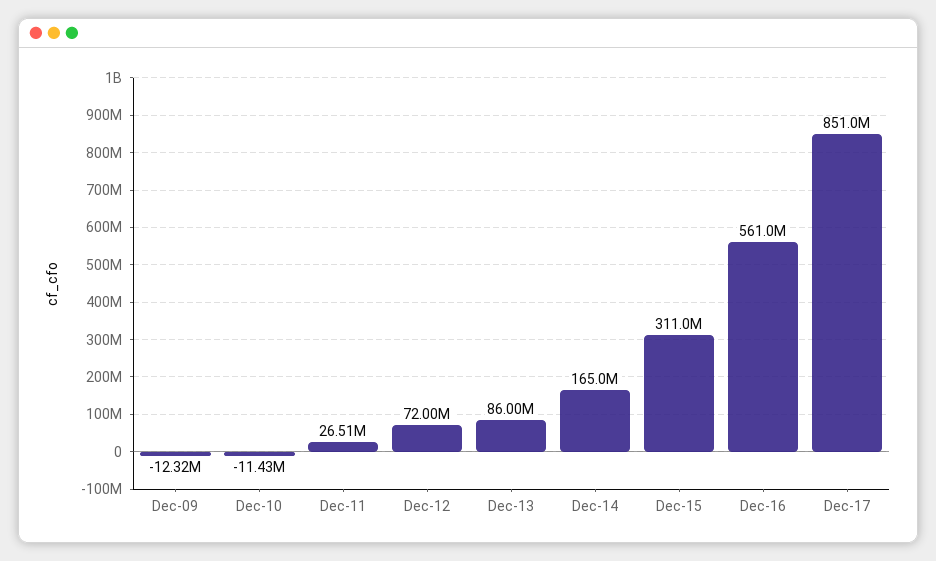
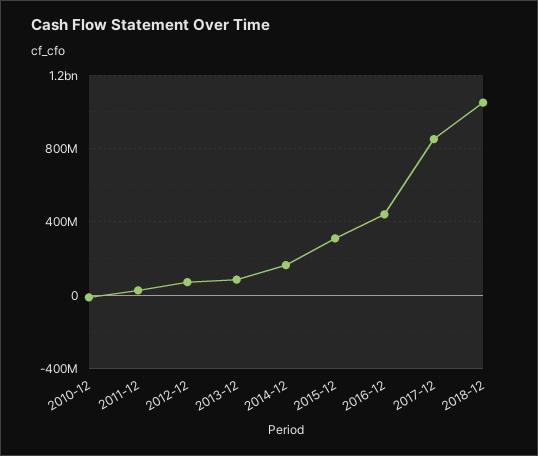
Dec-09: -12320000 -> none
Dec-16: 561000000 -> 450000000
2018-12: none -> 1050000000

